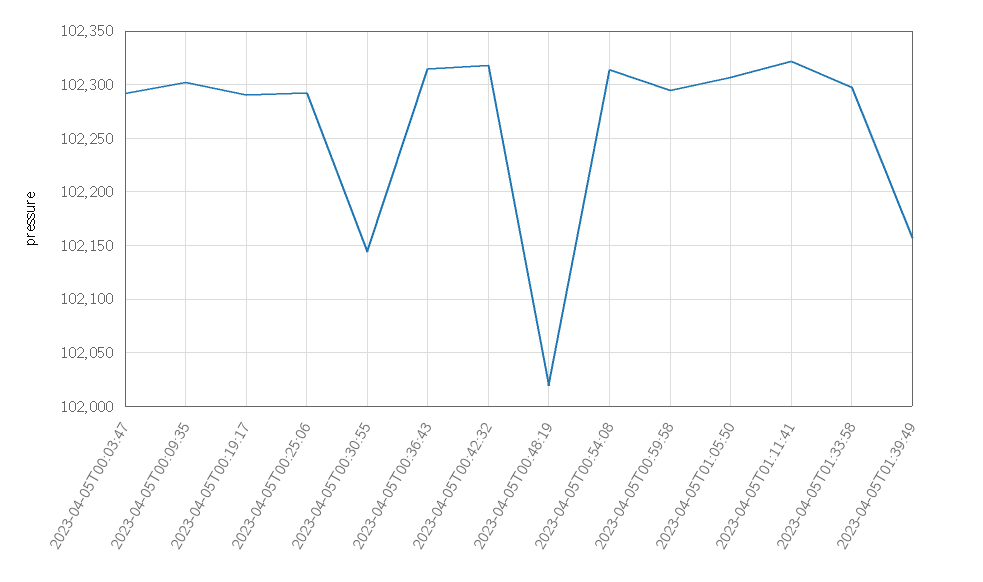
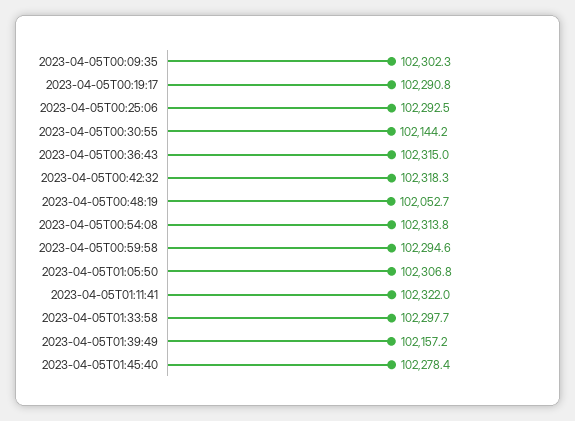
2023-04-05T00:03:47: 102290 -> none
2023-04-05T00:48:19: 102020 -> 102052.7
2023-04-05T01:45:40: none -> 102278.4

